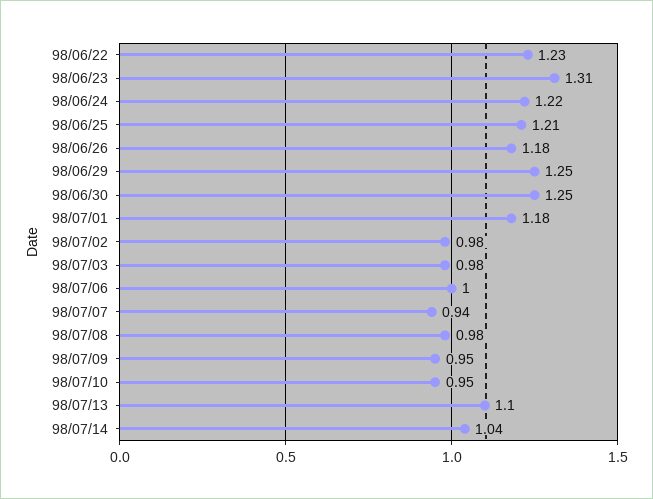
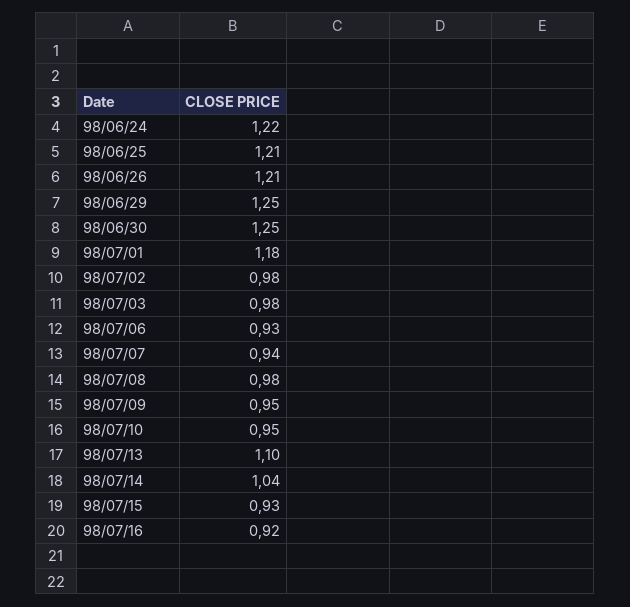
98/06/22: 1.23 -> none
98/06/23: 1.31 -> none
98/06/26: 1.18 -> 1.21
98/07/06: 1 -> 0.93
98/07/15: none -> 0.93
98/07/16: none -> 0.92

